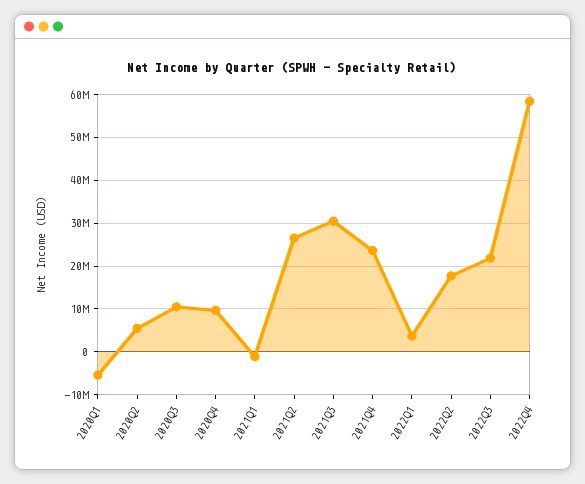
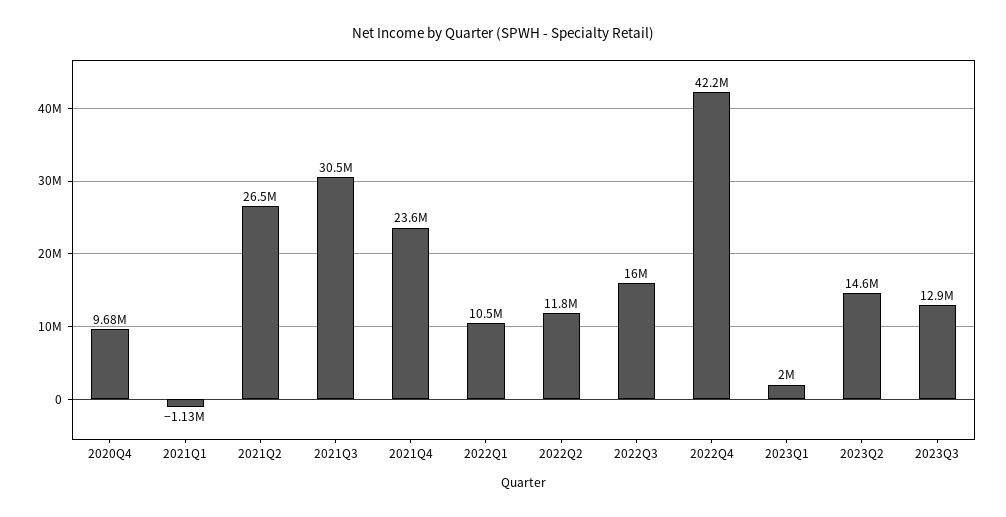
2020Q1: -6000000 -> none
2020Q2: 6000000 -> none
2020Q3: 10000000 -> none
2022Q1: 4000000 -> 10500000
2022Q2: 18000000 -> 11800000
2022Q3: 22000000 -> 16000000
2022Q4: 58000000 -> 42200000
2023Q1: none -> 2000000
2023Q2: none -> 14600000
2023Q3: none -> 12900000

